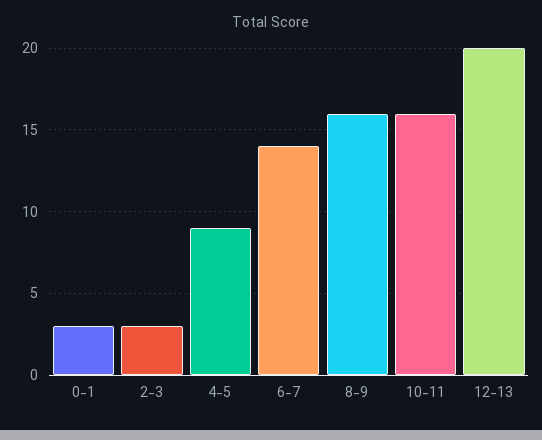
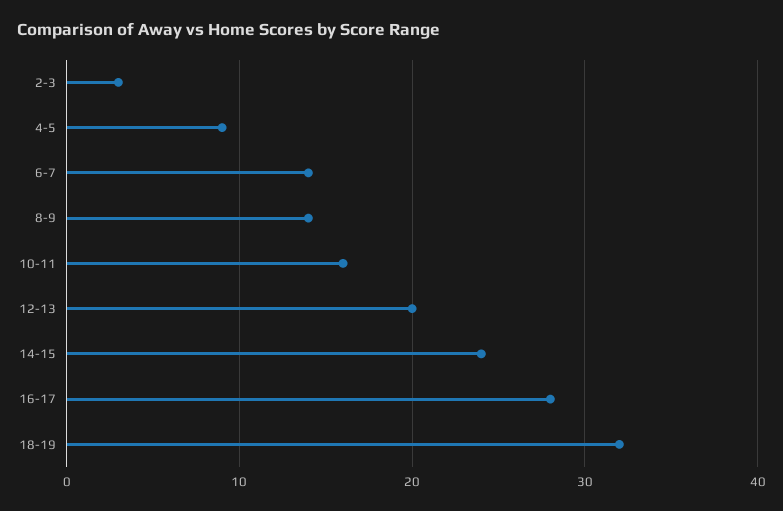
0-1: 3 -> none
8-9: 16 -> 14
14-15: none -> 24
16-17: none -> 28
18-19: none -> 32

